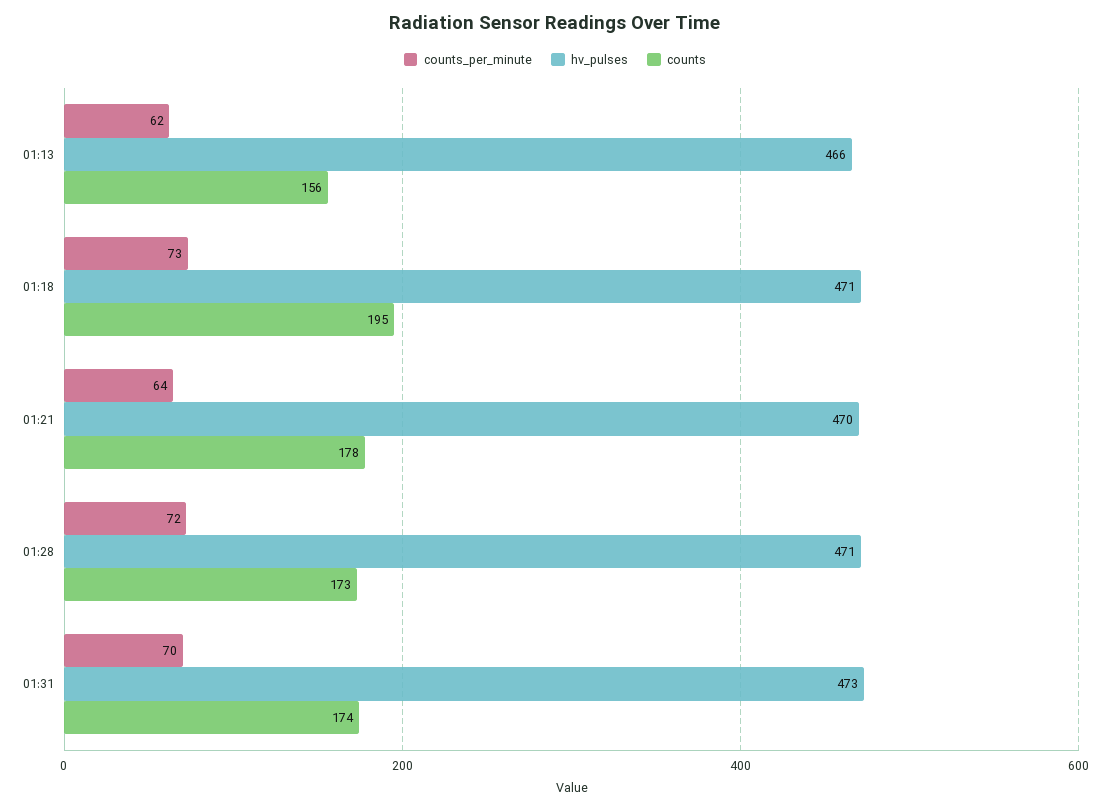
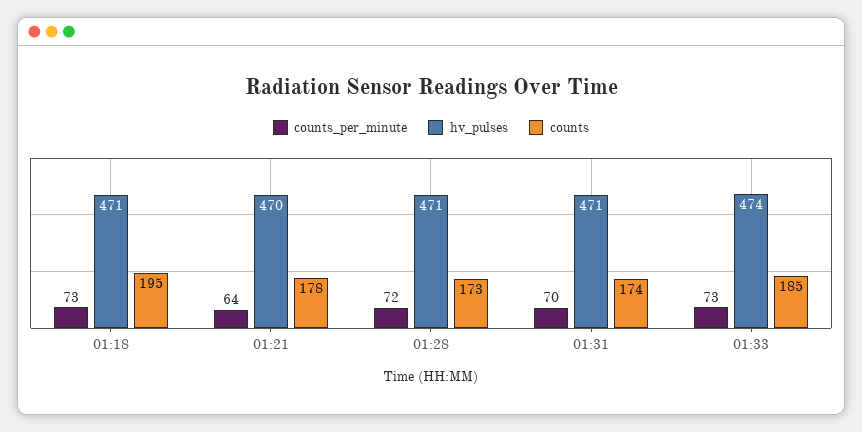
counts_per_minute, 01:13: 62 -> none
hv_pulses, 01:13: 466 -> none
counts, 01:13: 156 -> none
hv_pulses, 01:31: 473 -> 471
counts_per_minute, 01:33: none -> 73
hv_pulses, 01:33: none -> 474
counts, 01:33: none -> 185

